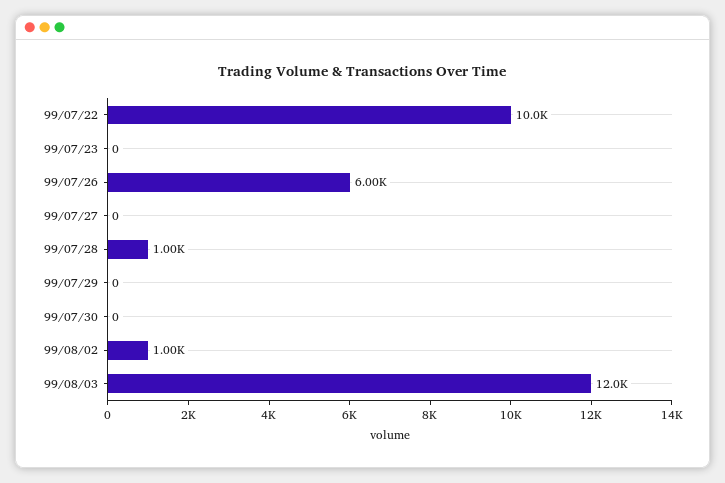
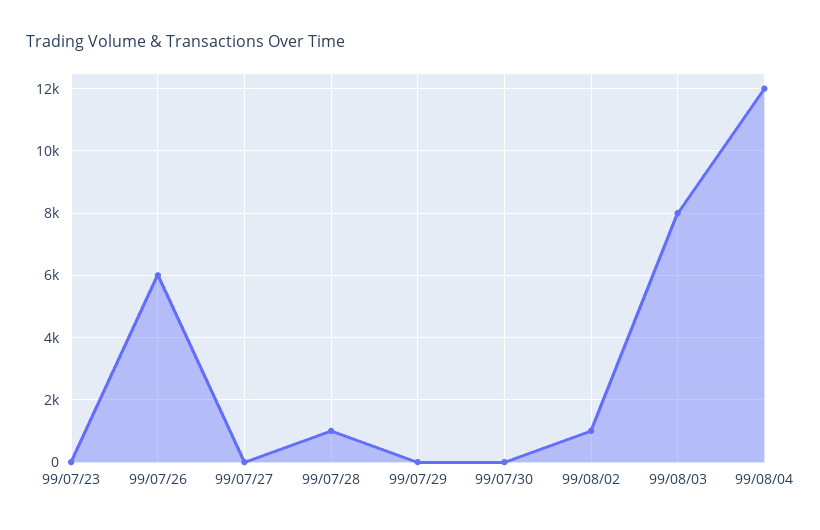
99/07/22: 10000 -> none
99/08/03: 12000 -> 8000
99/08/04: none -> 12000

